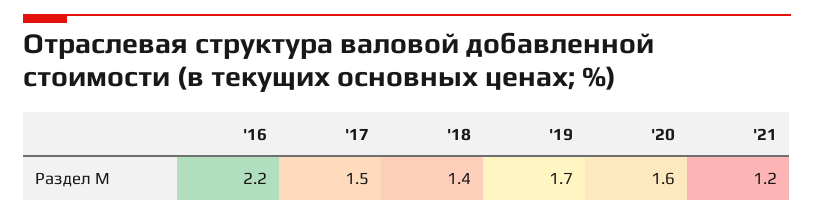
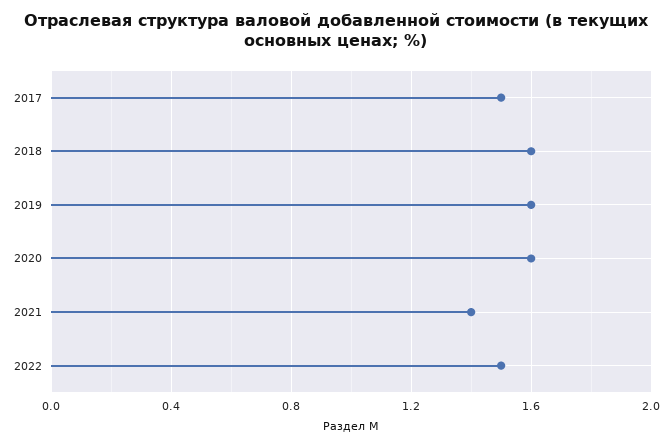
'16: 2.2 -> none
'18: 1.4 -> 1.6
'19: 1.7 -> 1.6
'21: 1.2 -> 1.4
2022: none -> 1.5

